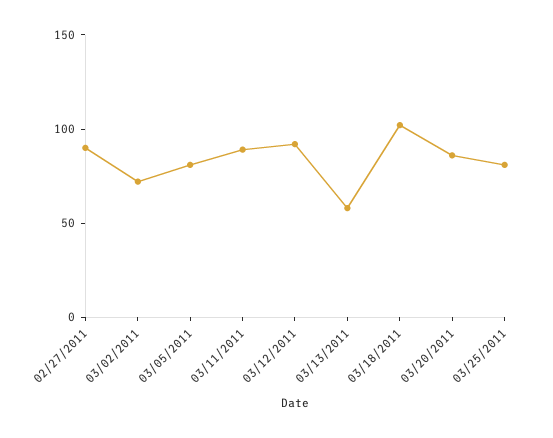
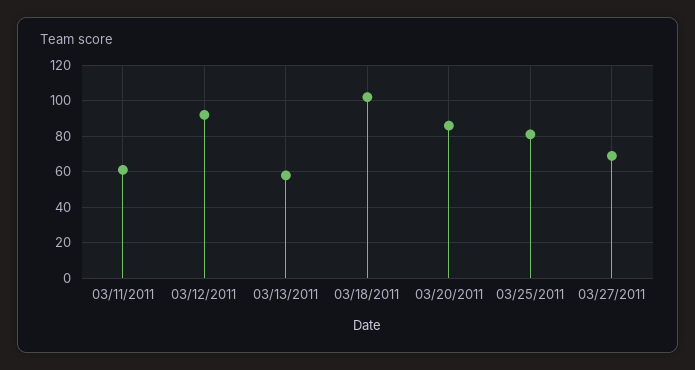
02/27/2011: 90 -> none
03/02/2011: 70 -> none
03/05/2011: 80 -> none
03/11/2011: 90 -> 60
03/27/2011: none -> 70

